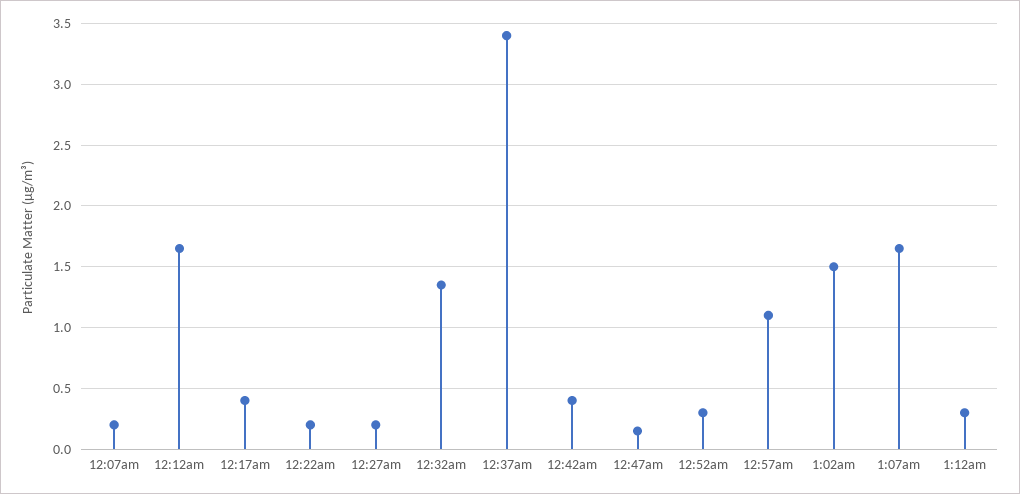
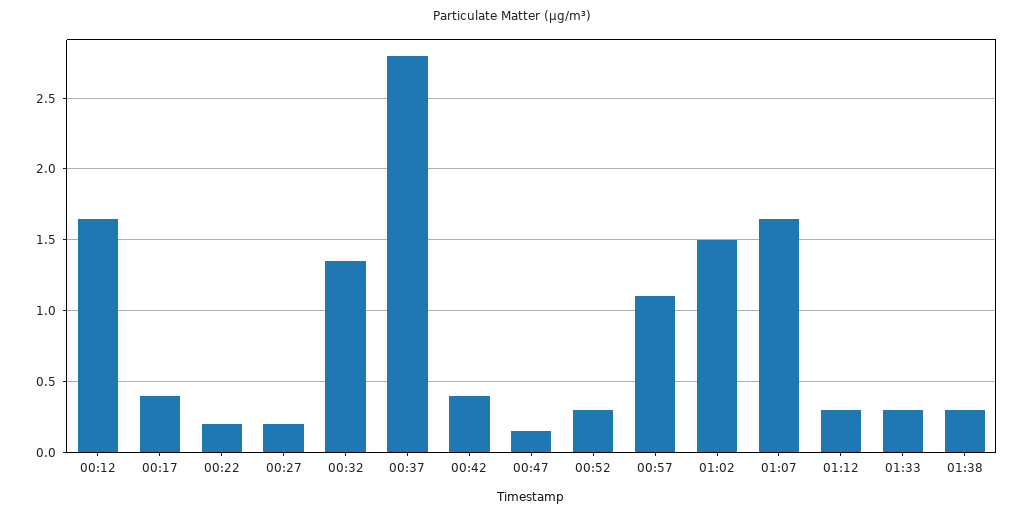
12:07am: 0.2 -> none
12:37am: 3.4 -> 2.8
01:33: none -> 0.3
01:38: none -> 0.3

